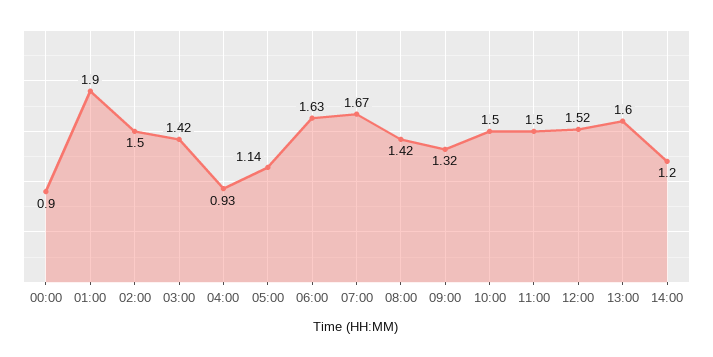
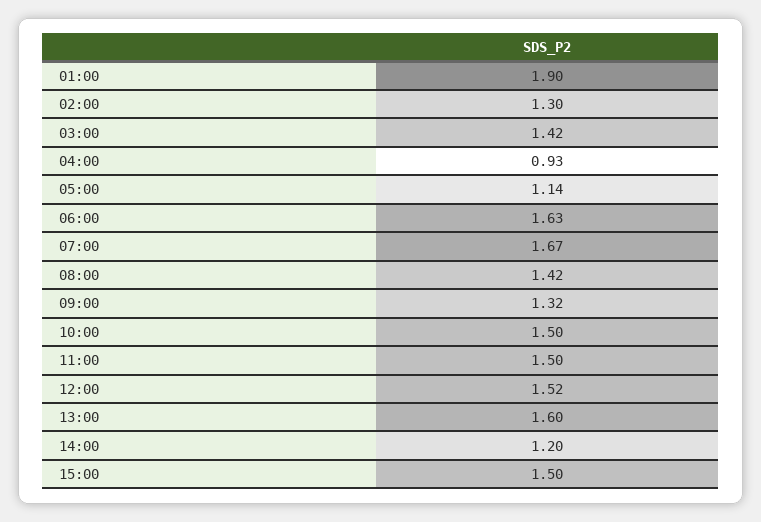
00:00: 0.9 -> none
02:00: 1.5 -> 1.3
15:00: none -> 1.5

